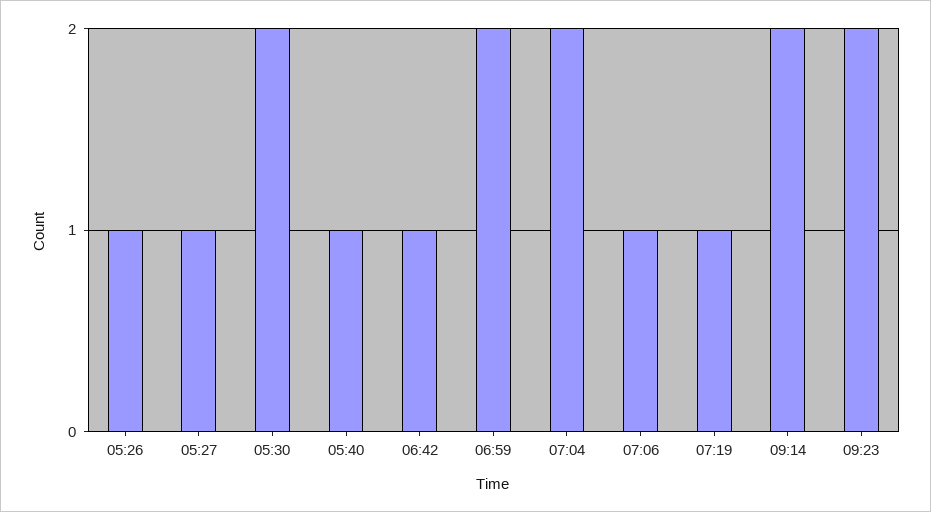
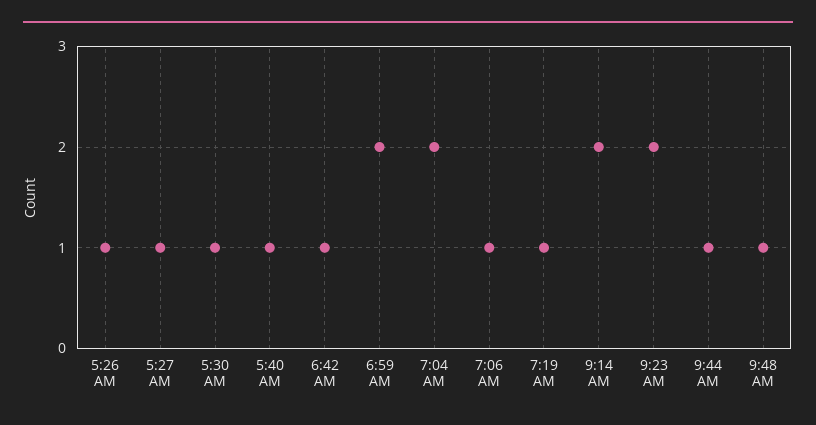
05:30: 2 -> 1
9:44 AM: none -> 1
9:48 AM: none -> 1

